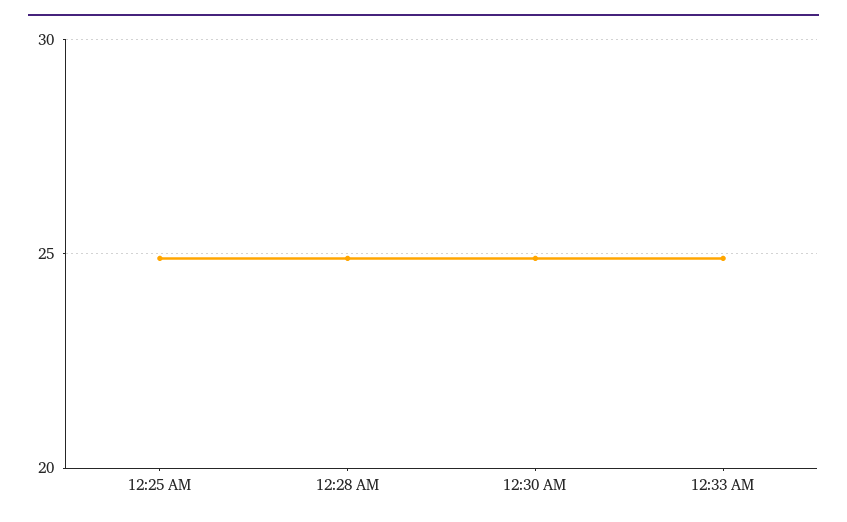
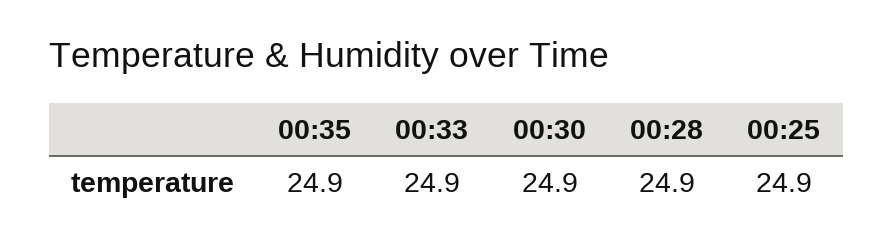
00:35: none -> 24.9

